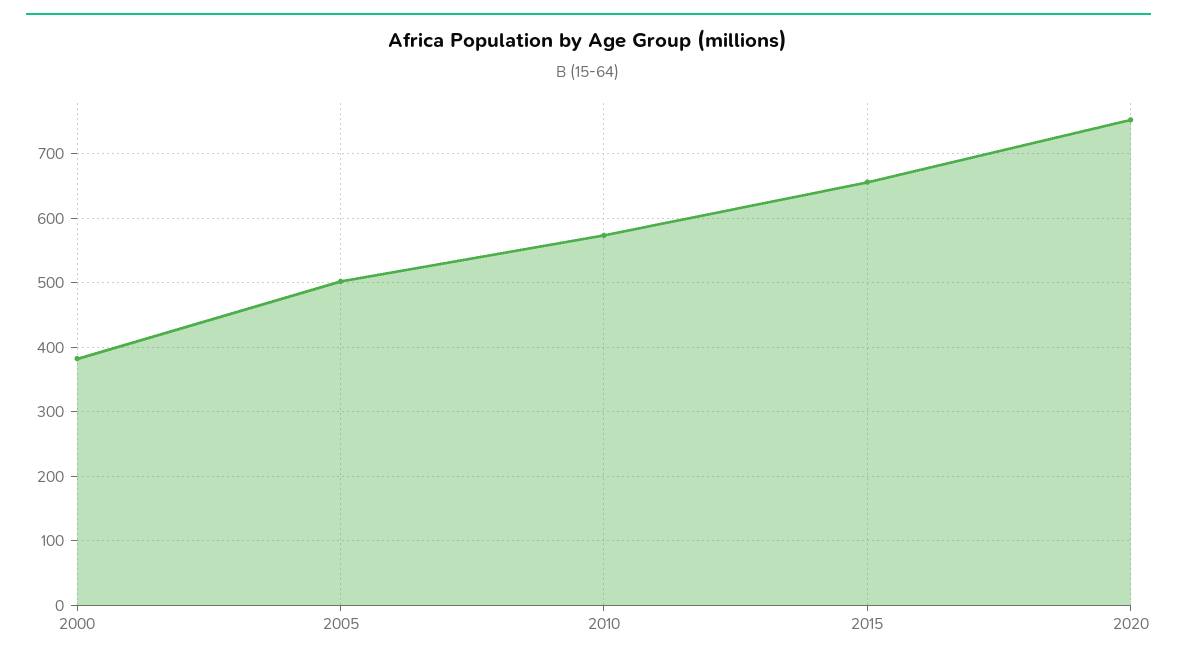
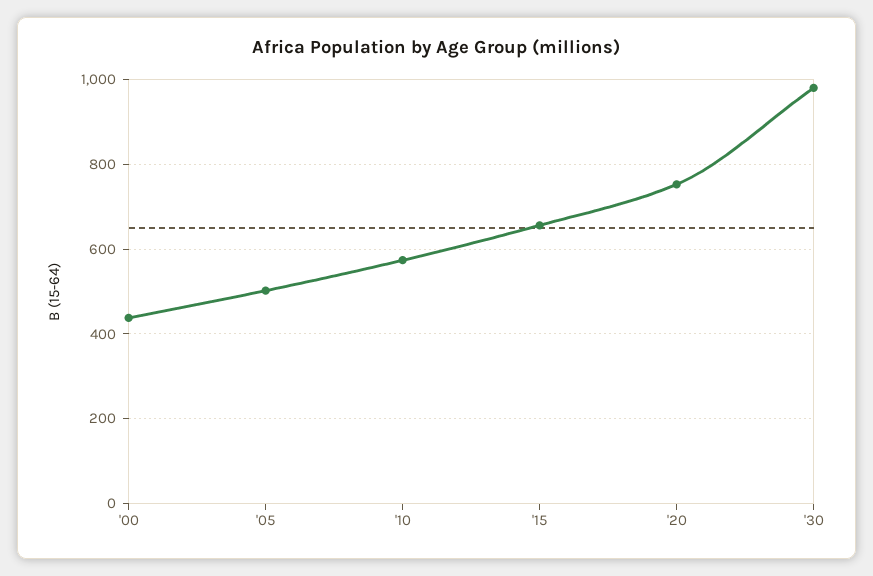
2000: 380 -> 440
'30: none -> 980

